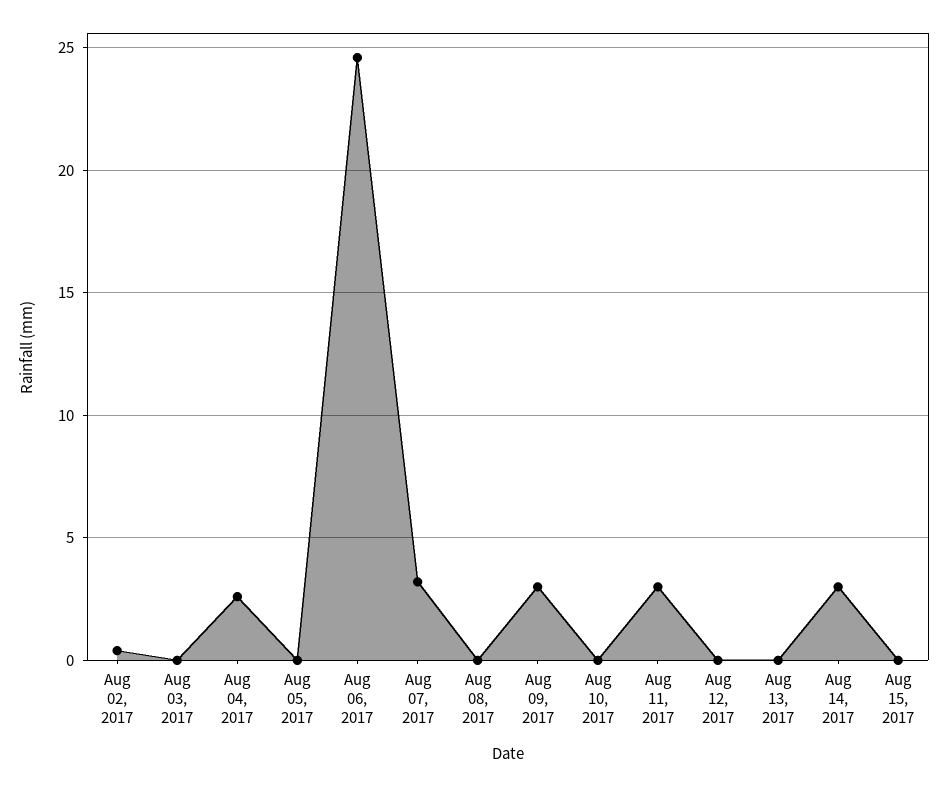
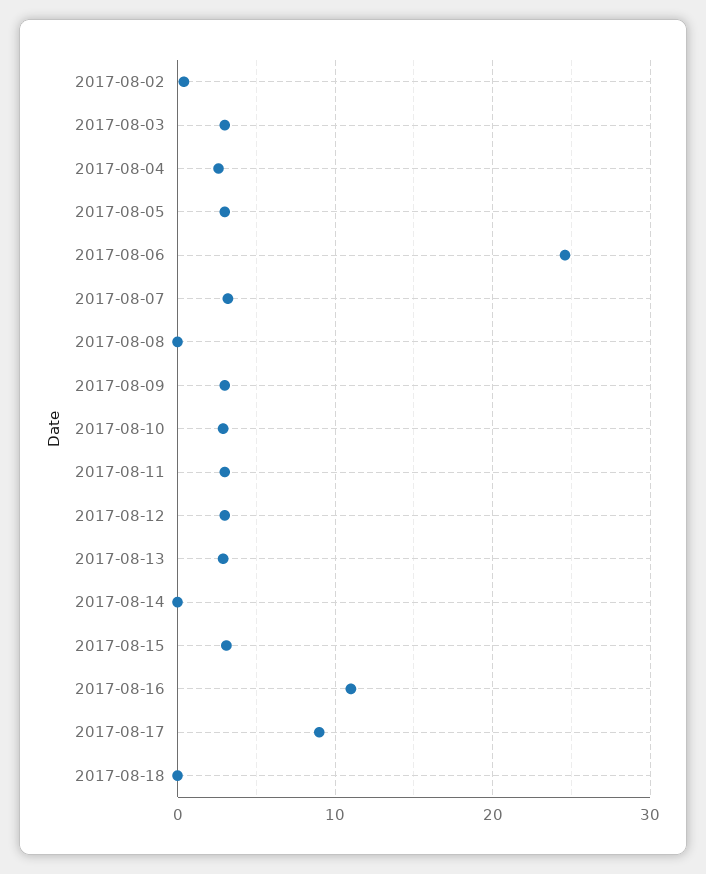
Aug 03, 2017: 0 -> 3
Aug 05, 2017: 0 -> 3
Aug 10, 2017: 0 -> 3
Aug 12, 2017: 0 -> 3
Aug 13, 2017: 0 -> 3
Aug 14, 2017: 3 -> 0
Aug 15, 2017: 0 -> 3
2017-08-16: none -> 11
2017-08-17: none -> 9
2017-08-18: none -> 0

